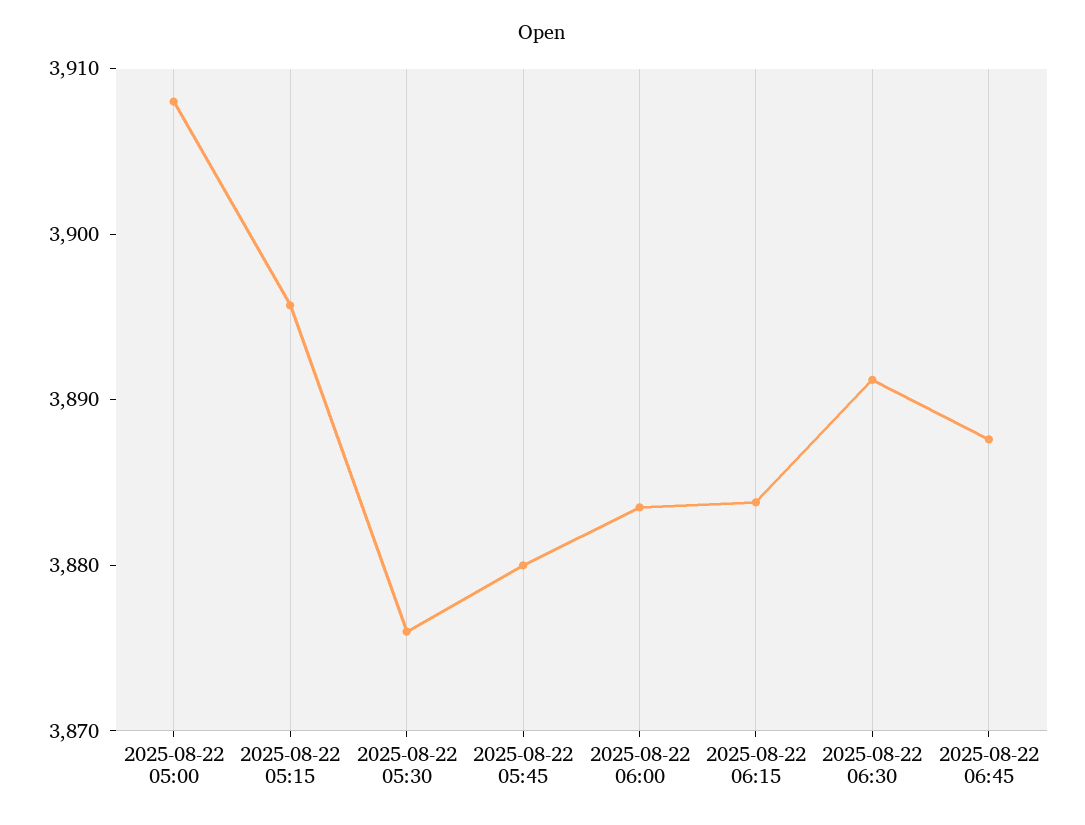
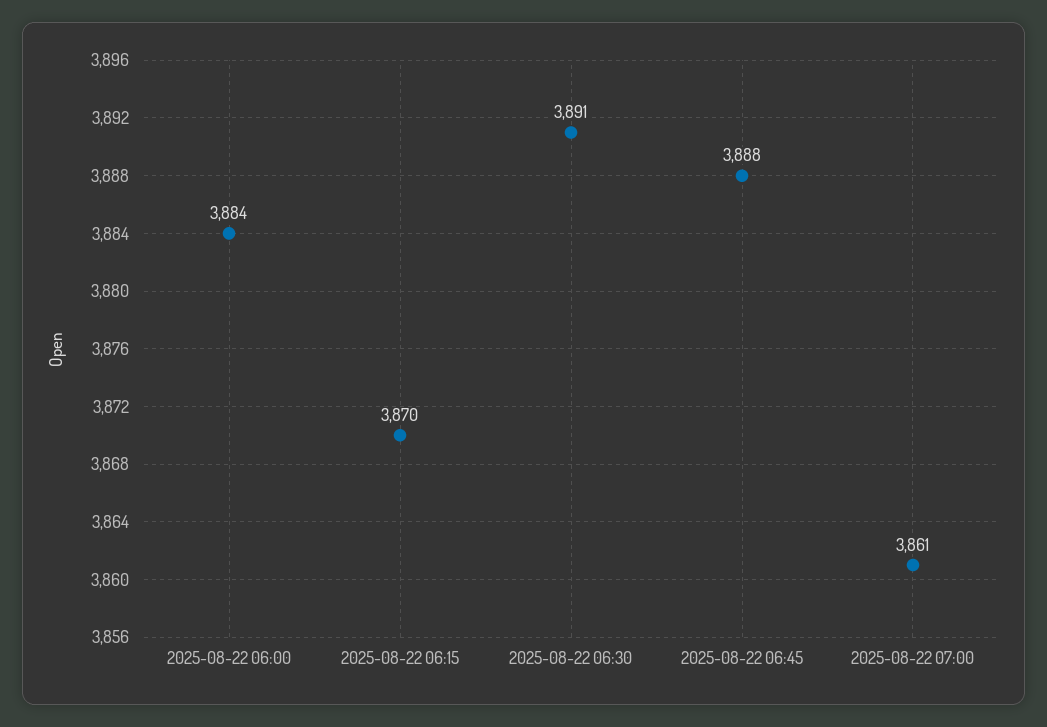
2025-08-22 05:00: 3908 -> none
2025-08-22 05:15: 3896 -> none
2025-08-22 05:30: 3876 -> none
2025-08-22 05:45: 3880 -> none
2025-08-22 06:15: 3884 -> 3870
2025-08-22 07:00: none -> 3861

